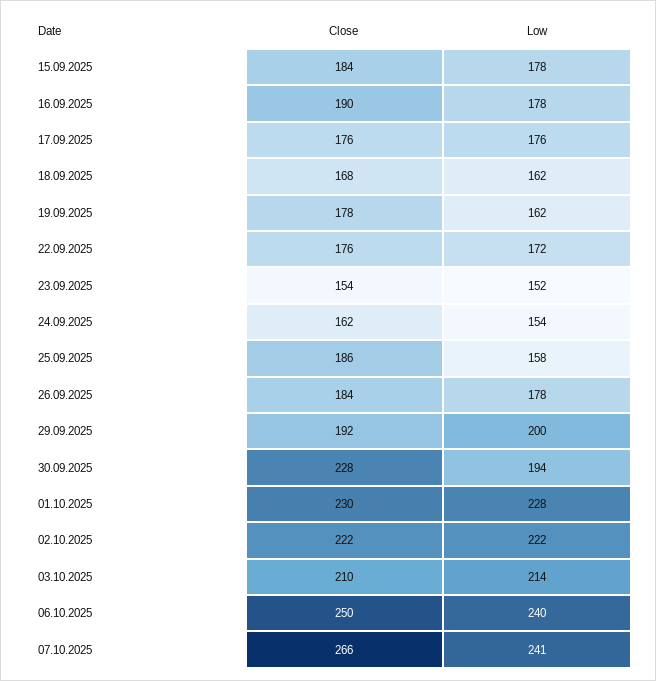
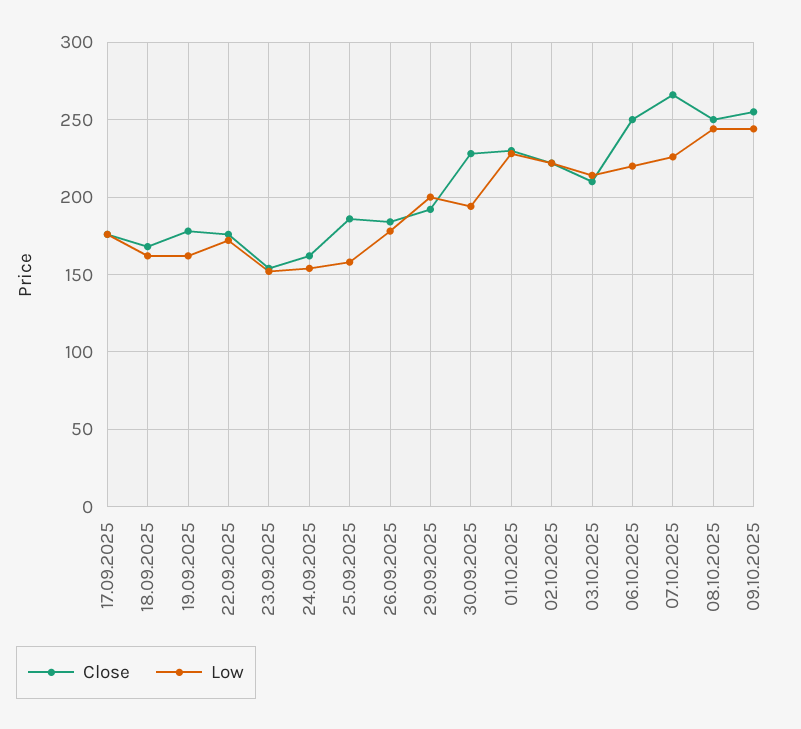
Close, 15.09.2025: 184 -> none
Low, 15.09.2025: 178 -> none
Close, 16.09.2025: 190 -> none
Low, 16.09.2025: 178 -> none
Low, 06.10.2025: 240 -> 220
Low, 07.10.2025: 241 -> 225
Close, 08.10.2025: none -> 250
Low, 08.10.2025: none -> 245
Close, 09.10.2025: none -> 255
Low, 09.10.2025: none -> 245

